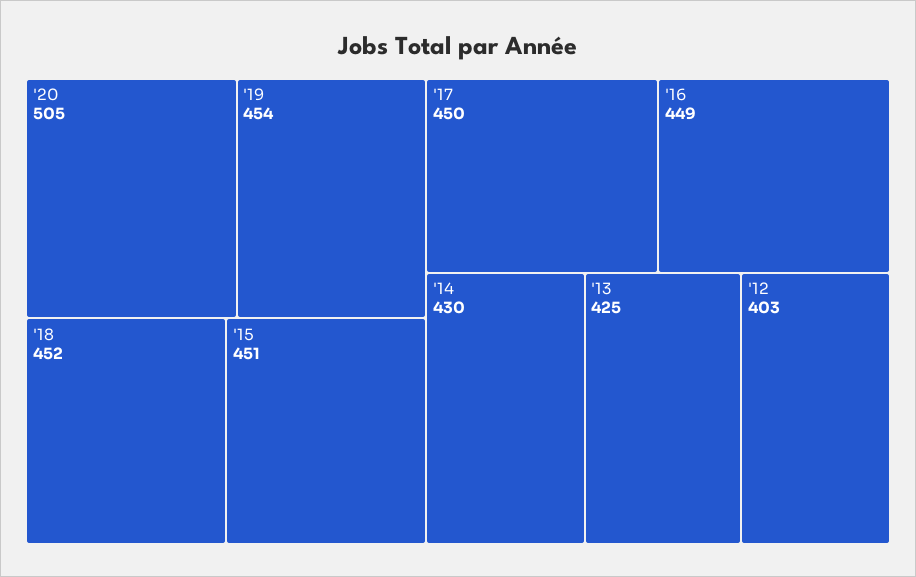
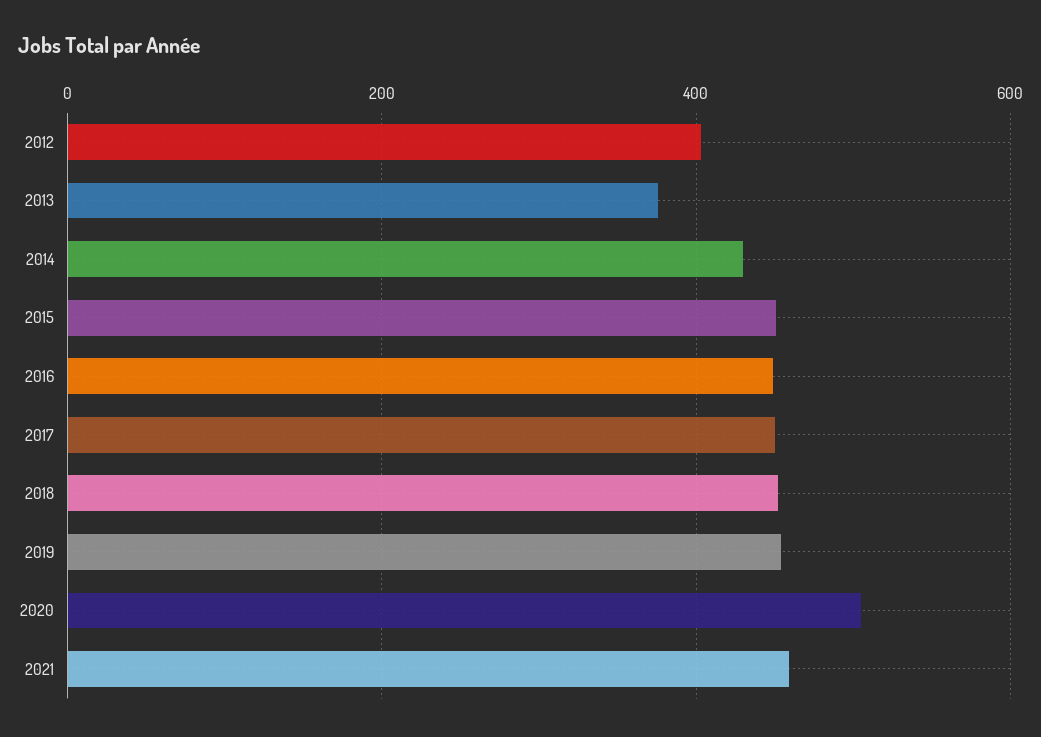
'13: 425 -> 380
2021: none -> 460

